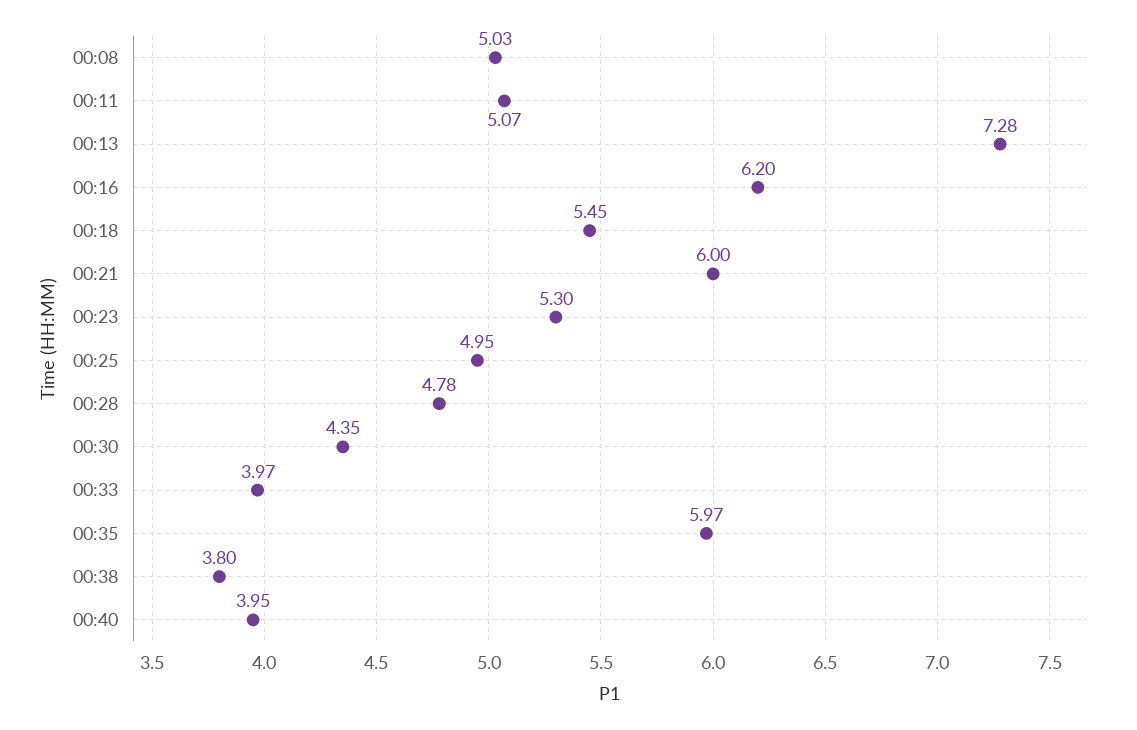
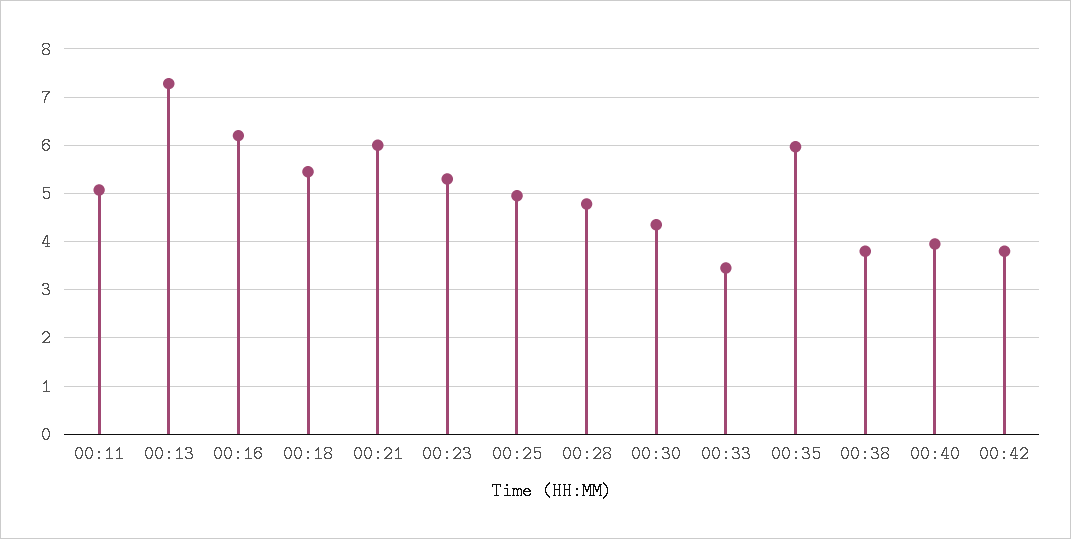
00:08: 5.03 -> none
00:33: 3.97 -> 3.4
00:42: none -> 3.8

